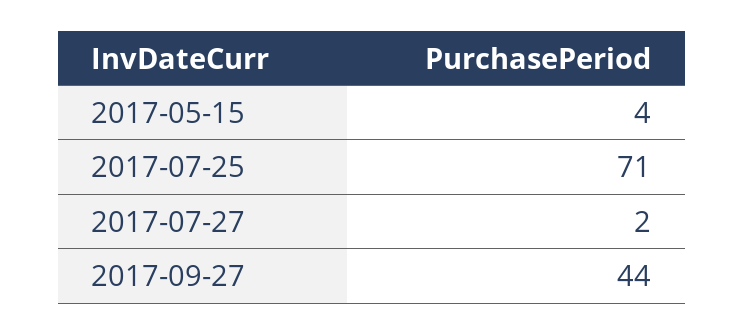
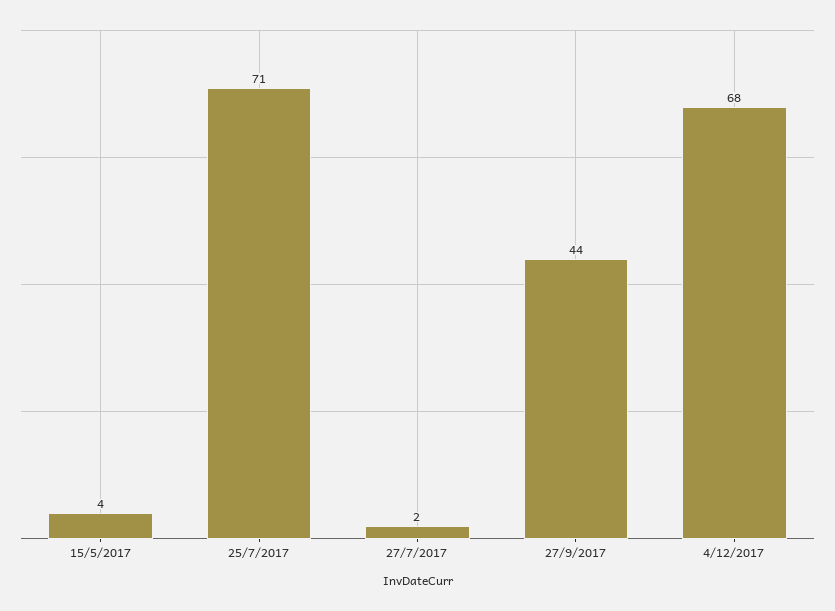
4/12/2017: none -> 68

